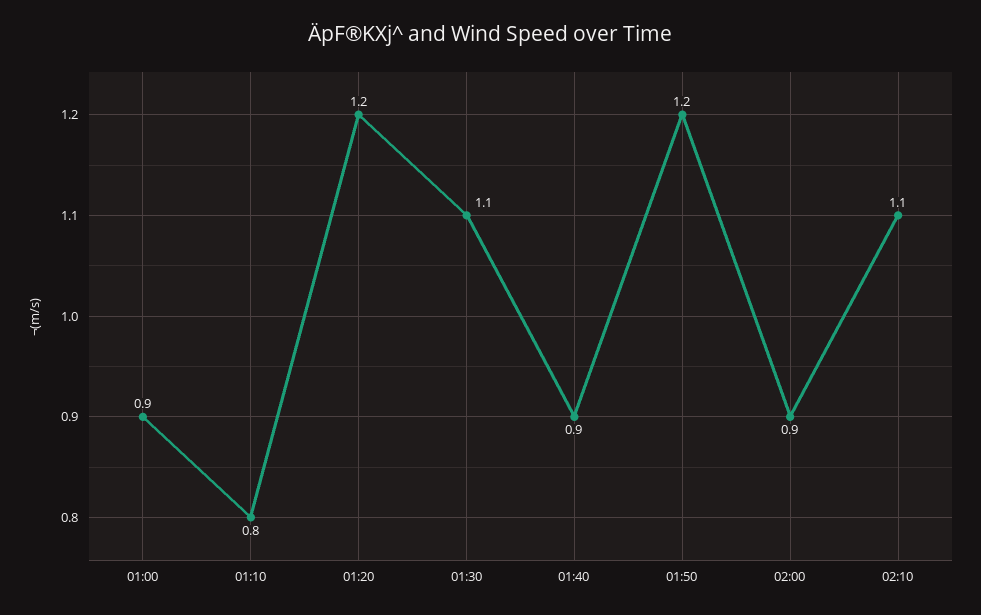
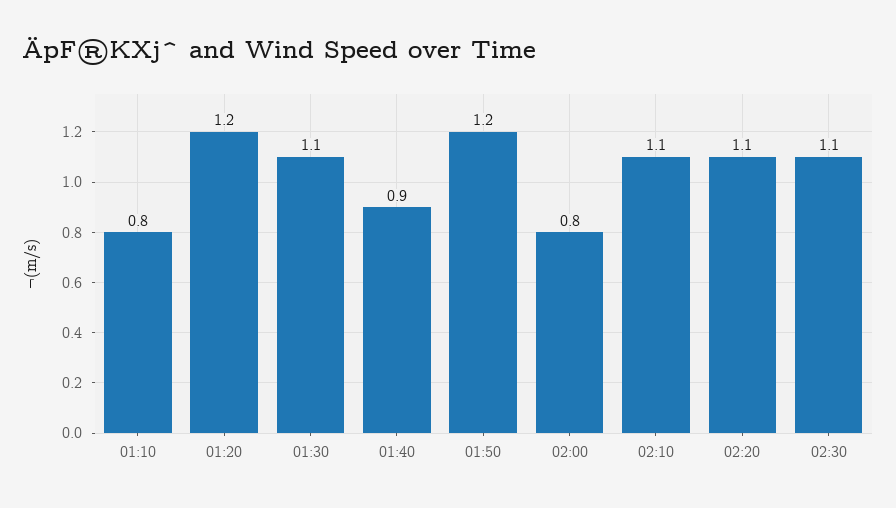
01:00: 0.9 -> none
02:00: 0.9 -> 0.8
02:20: none -> 1.1
02:30: none -> 1.1

